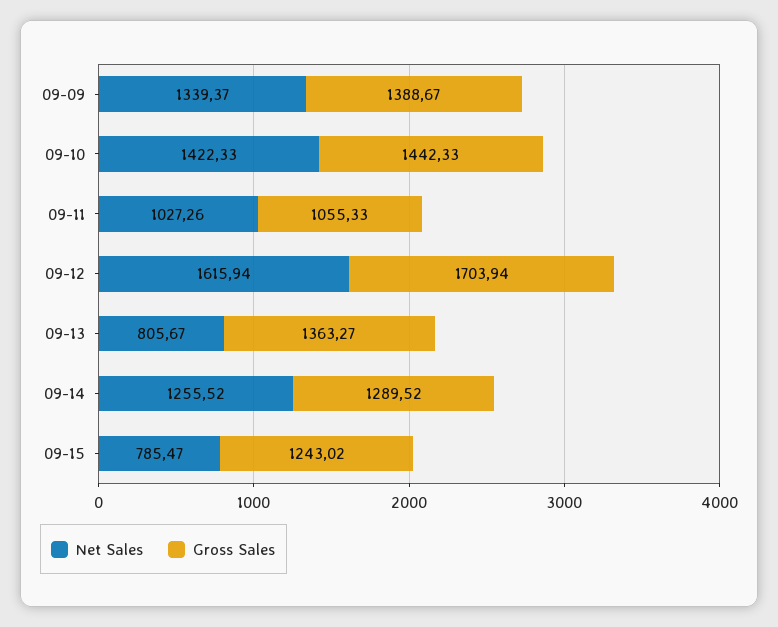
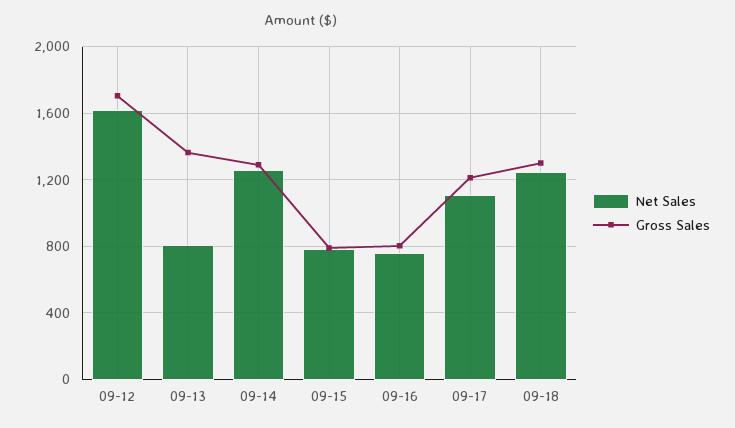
Net Sales, 09-09: 1339.37 -> none
Gross Sales, 09-09: 1388.67 -> none
Net Sales, 09-10: 1422.33 -> none
Gross Sales, 09-10: 1442.33 -> none
Net Sales, 09-11: 1027.26 -> none
Gross Sales, 09-11: 1055.33 -> none
Gross Sales, 09-15: 1243.02 -> 800
Net Sales, 09-16: none -> 750
Gross Sales, 09-16: none -> 800
Net Sales, 09-17: none -> 1100
Gross Sales, 09-17: none -> 1200
Net Sales, 09-18: none -> 1250
Gross Sales, 09-18: none -> 1300

